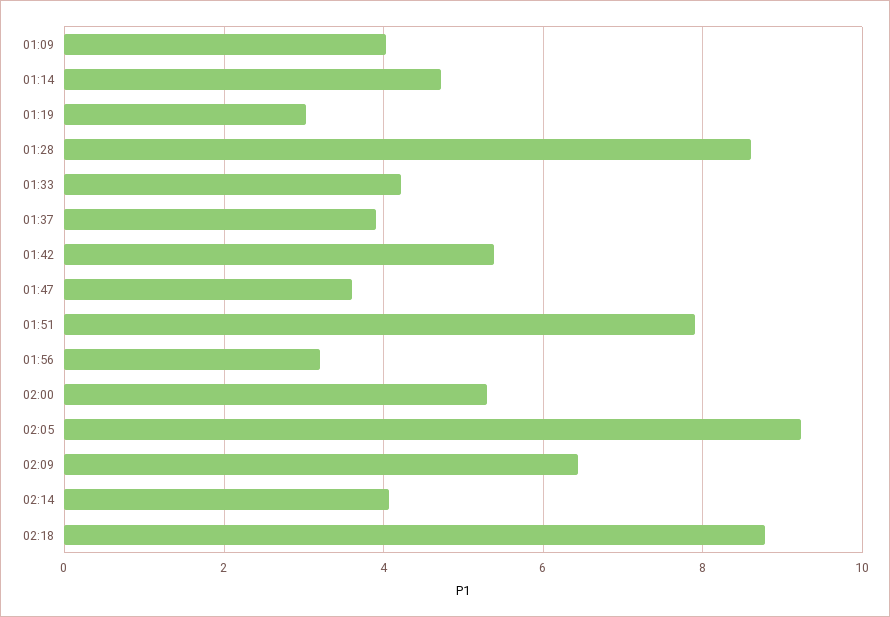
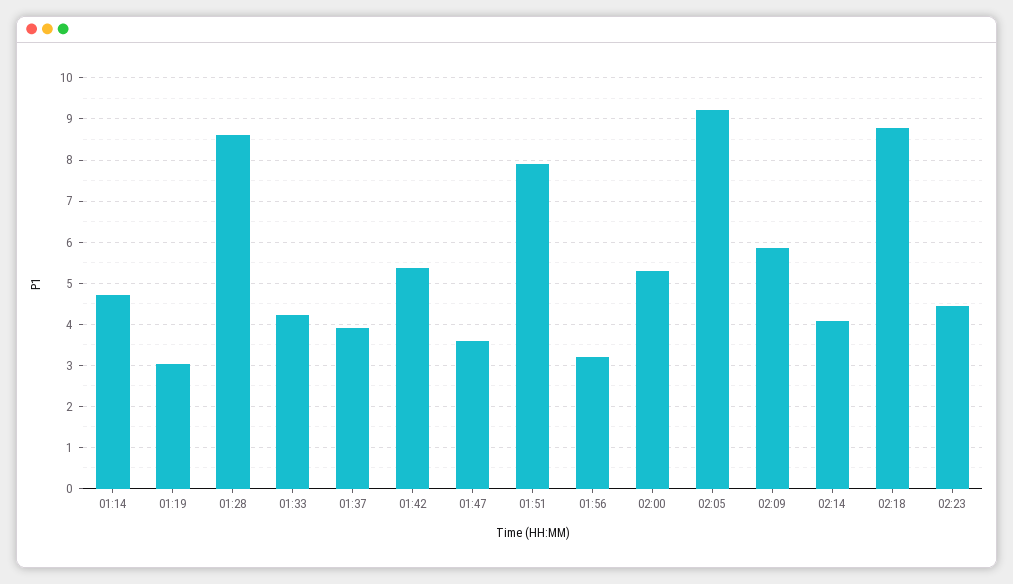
01:09: 4 -> none
02:09: 6.4 -> 5.8
02:23: none -> 4.4

